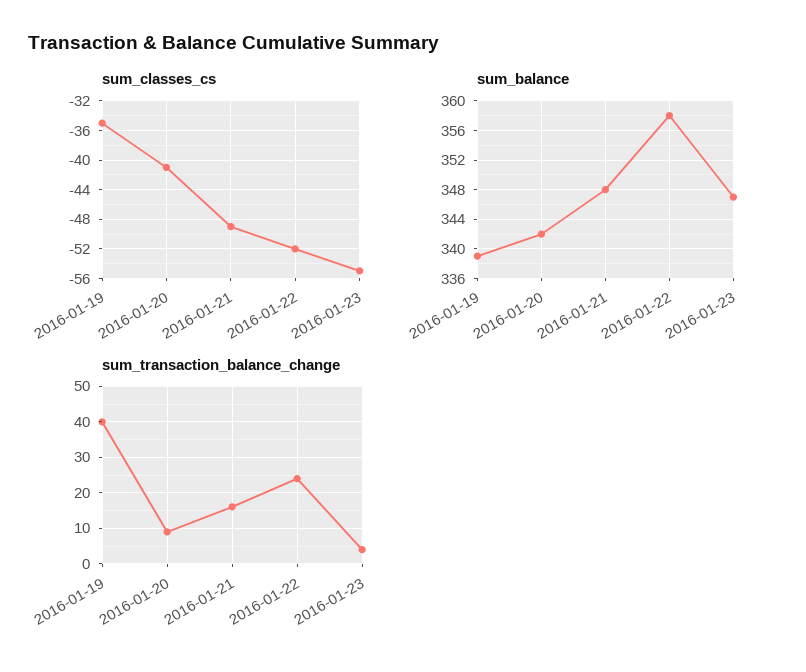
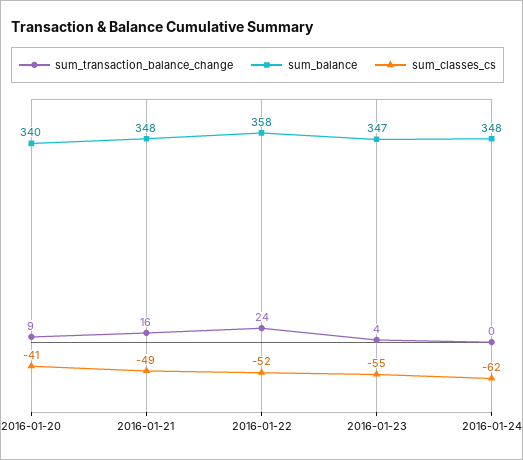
sum_classes_cs, 2016-01-19: -35 -> none
sum_balance, 2016-01-19: 339 -> none
sum_balance, 2016-01-20: 342 -> 340
sum_transaction_balance_change, 2016-01-19: 40 -> none
sum_transaction_balance_change, 2016-01-24: none -> 0
sum_balance, 2016-01-24: none -> 348
sum_classes_cs, 2016-01-24: none -> -62

